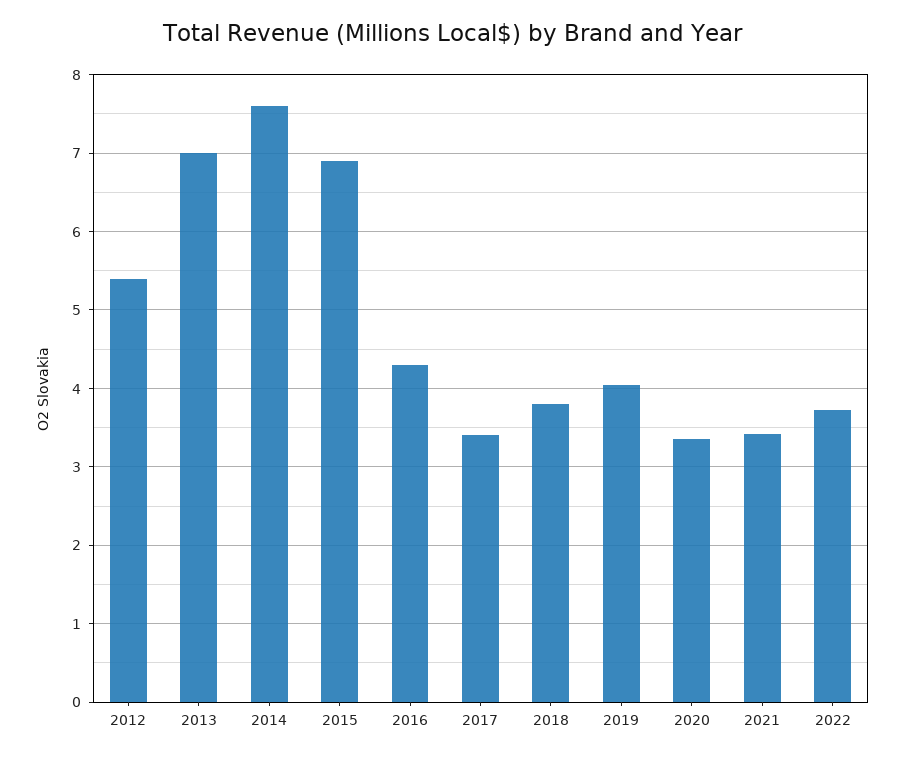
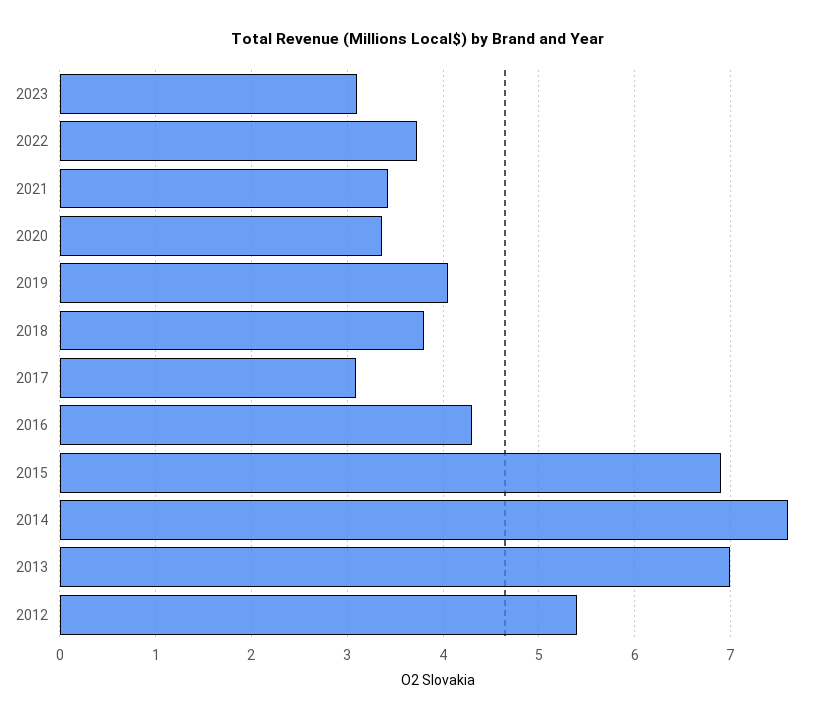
2017: 3.4 -> 3.1
2023: none -> 3.1

